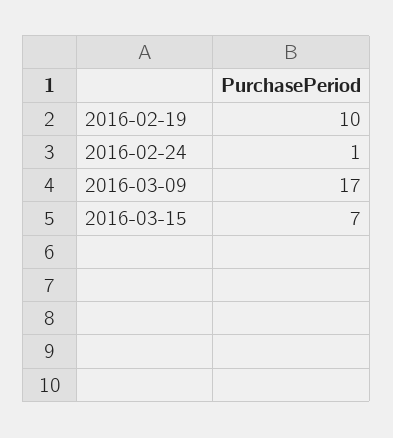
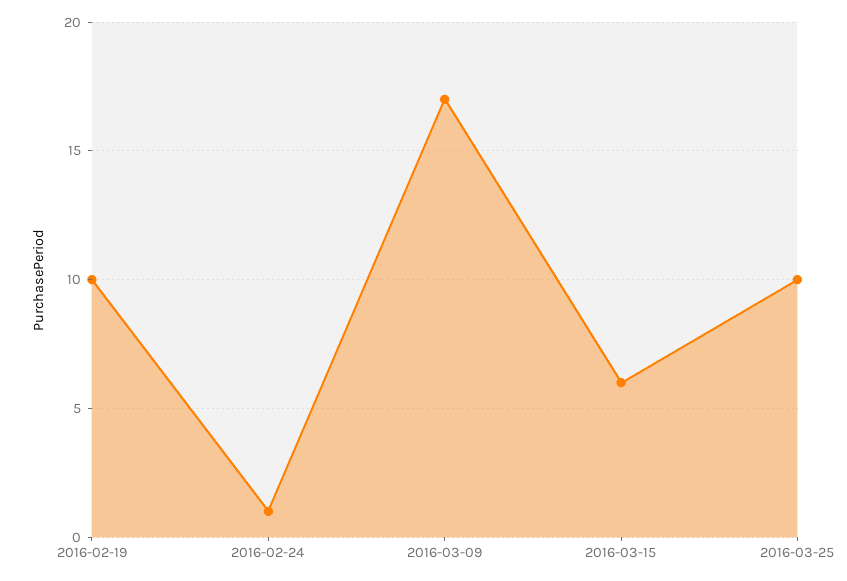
2016-03-15: 7 -> 6
2016-03-25: none -> 10

